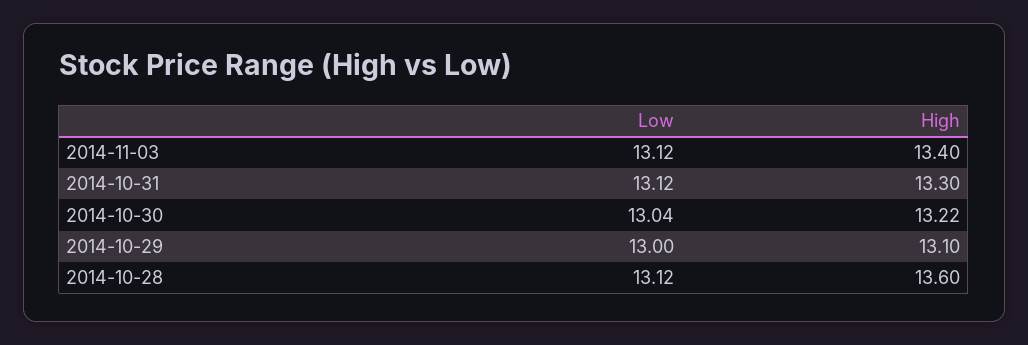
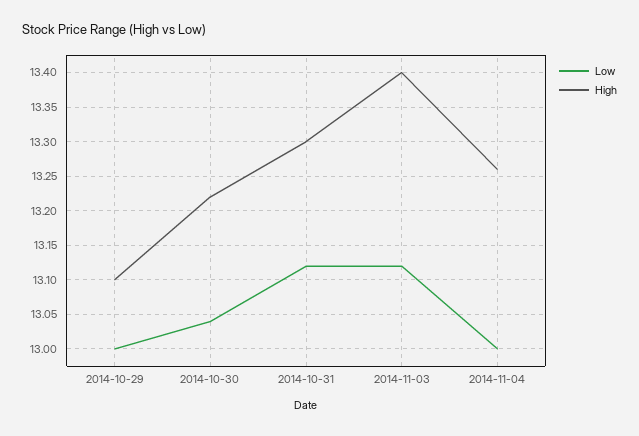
Low, 2014-10-28: 13.12 -> none
High, 2014-10-28: 13.6 -> none
Low, 2014-11-04: none -> 13
High, 2014-11-04: none -> 13.26

